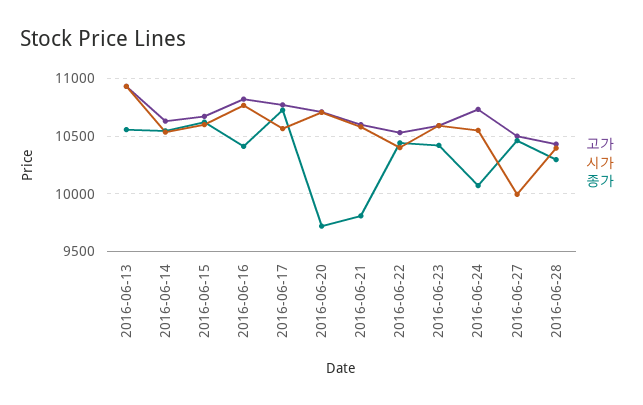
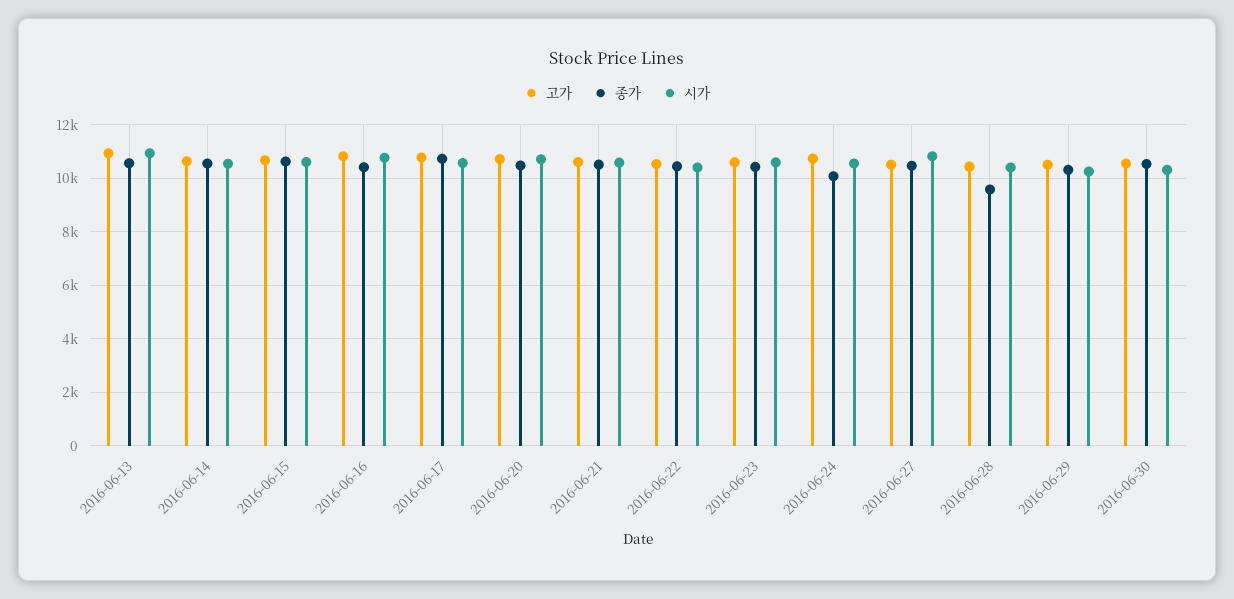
종가, 2016-06-20: 9700 -> 10500
종가, 2016-06-21: 9800 -> 10500
시가, 2016-06-27: 10000 -> 10750
종가, 2016-06-28: 10300 -> 9500
고가, 2016-06-29: none -> 10500
종가, 2016-06-29: none -> 10250
시가, 2016-06-29: none -> 10250
고가, 2016-06-30: none -> 10500
종가, 2016-06-30: none -> 10500
시가, 2016-06-30: none -> 10250

